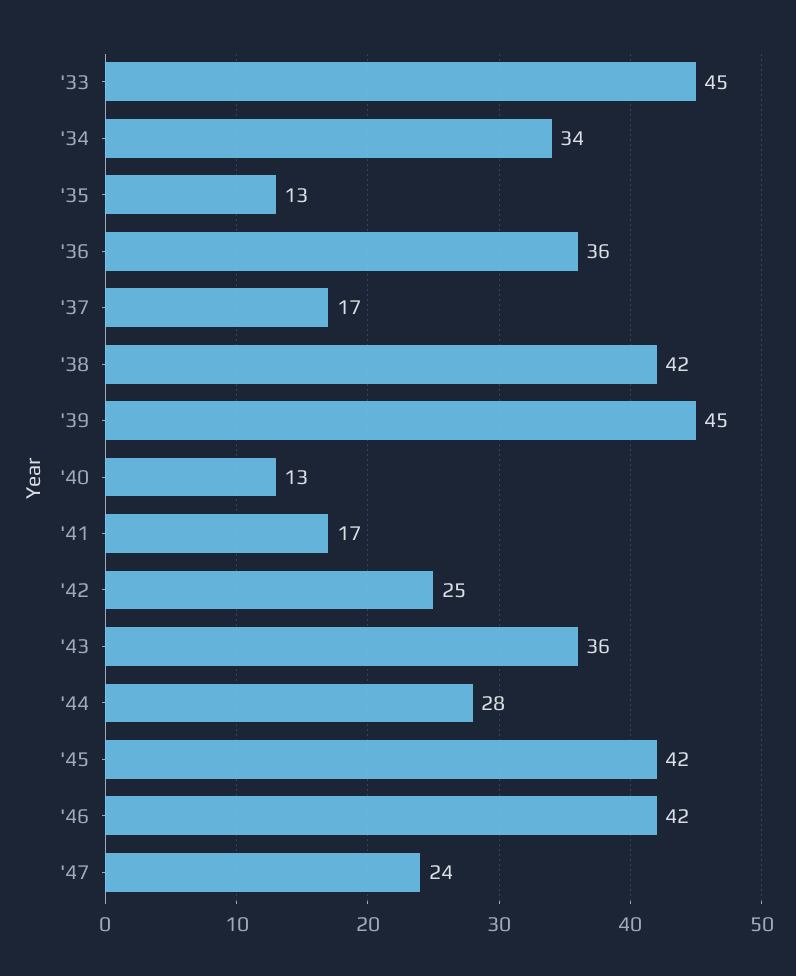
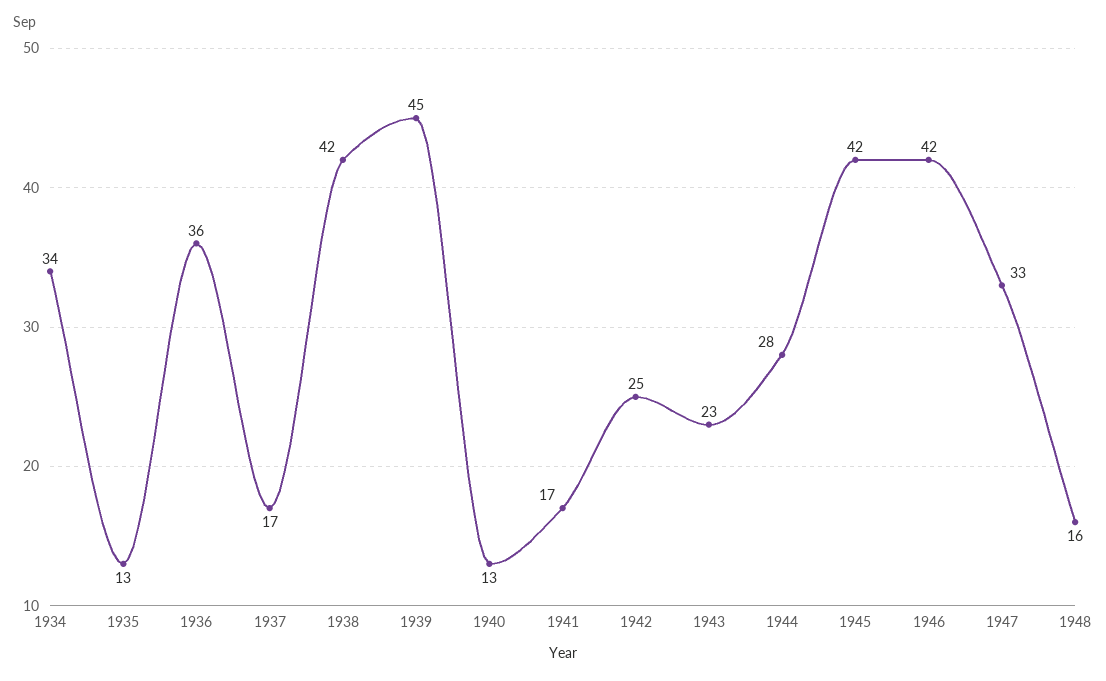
'33: 45 -> none
'43: 36 -> 23
'47: 24 -> 33
1948: none -> 16

